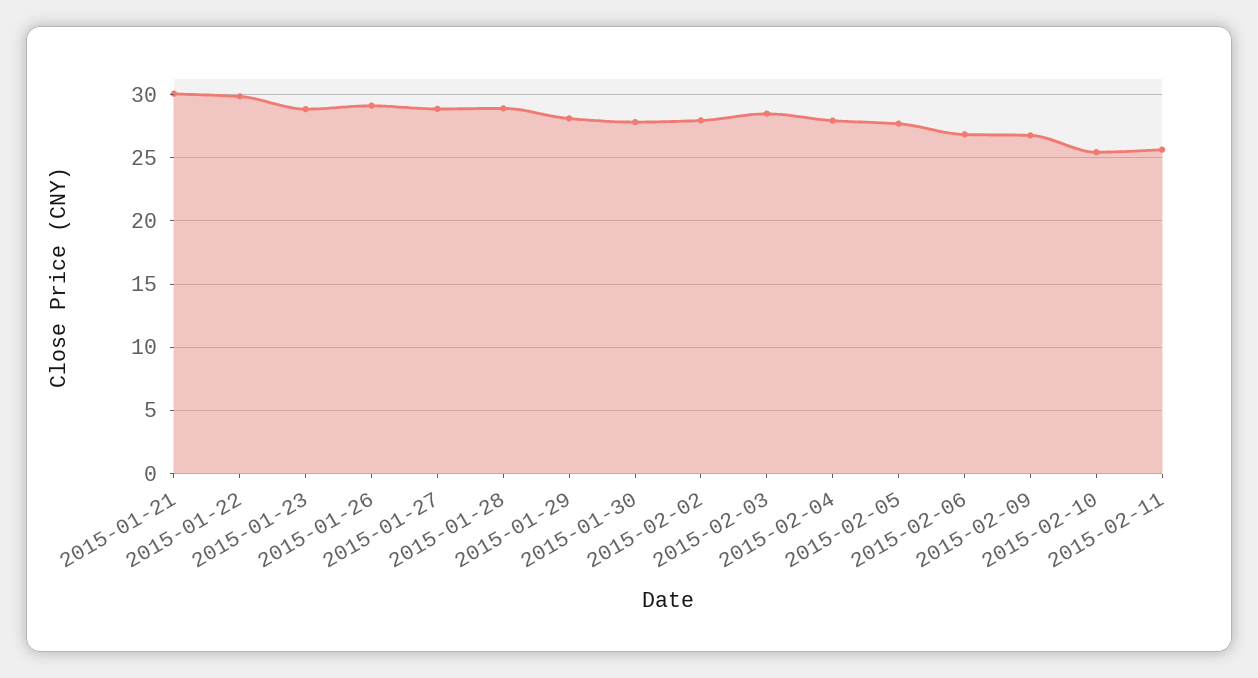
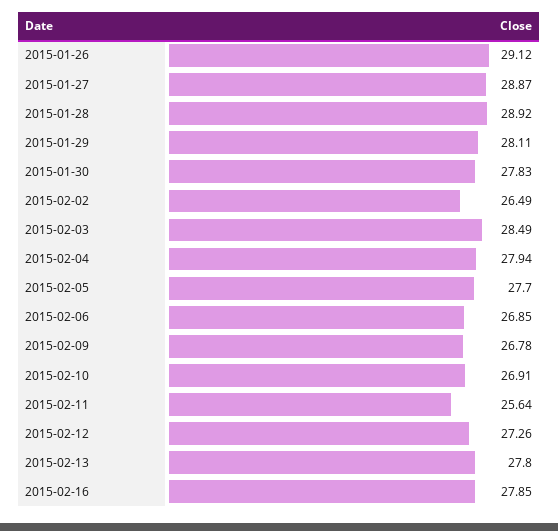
2015-01-21: 30 -> none
2015-01-22: 30 -> none
2015-01-23: 29 -> none
2015-02-02: 28 -> 26.49
2015-02-10: 25.5 -> 26.91
2015-02-12: none -> 27.26
2015-02-13: none -> 27.8
2015-02-16: none -> 27.85

